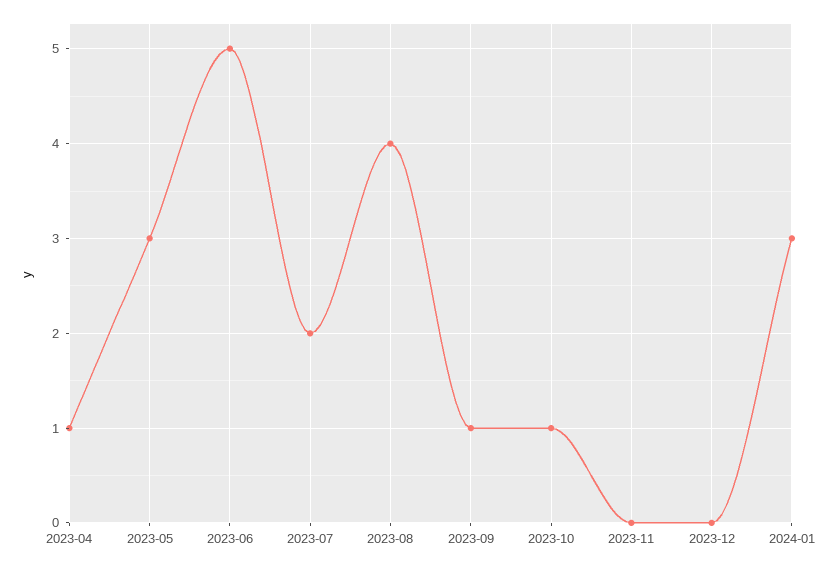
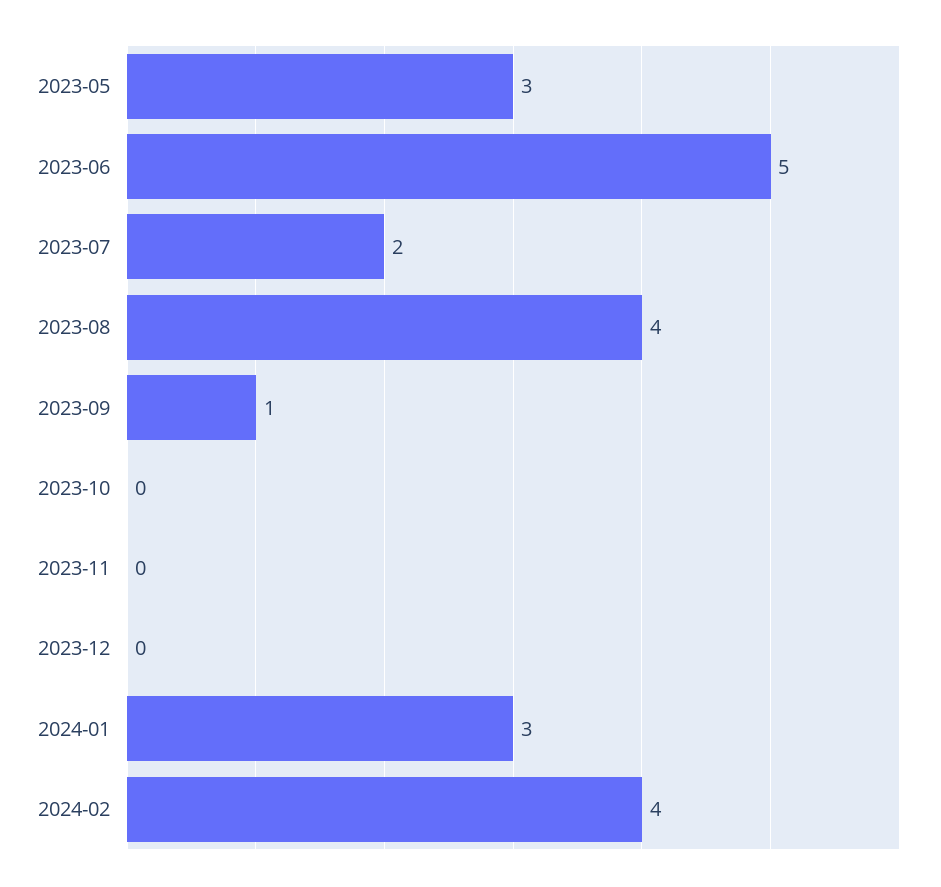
2023-04: 1 -> none
2023-10: 1 -> 0
2024-02: none -> 4

